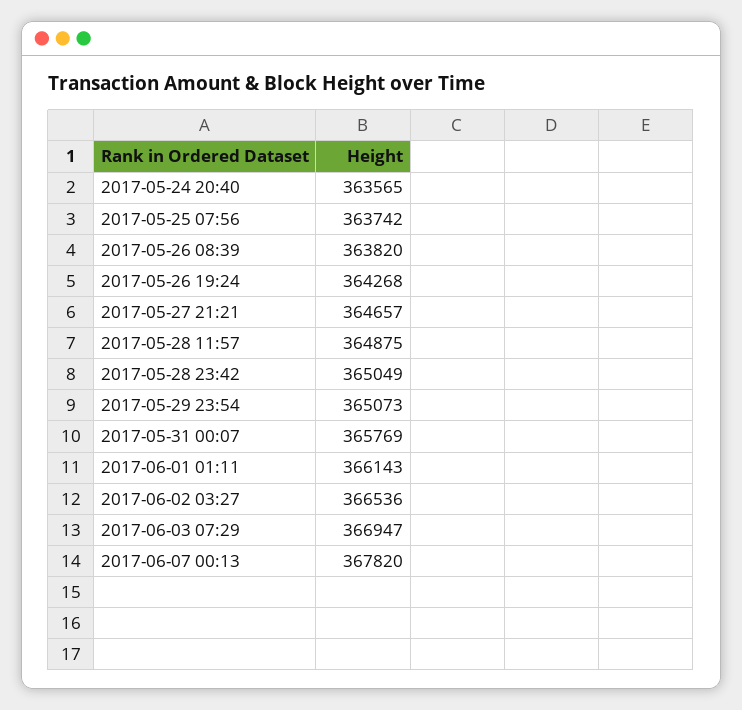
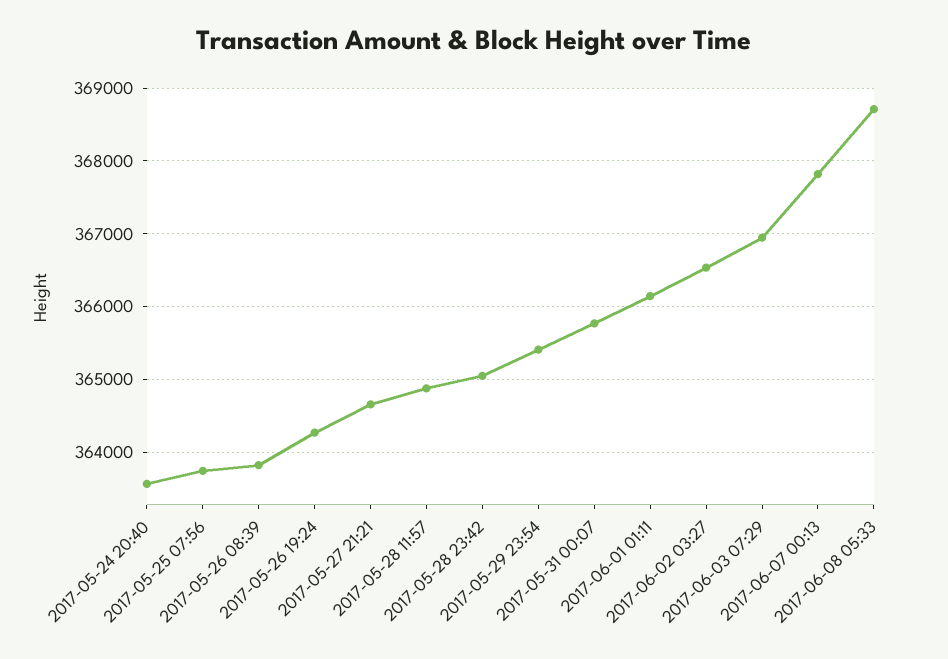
2017-05-29 23:54: 365073 -> 365400
2017-06-08 05:33: none -> 368700

